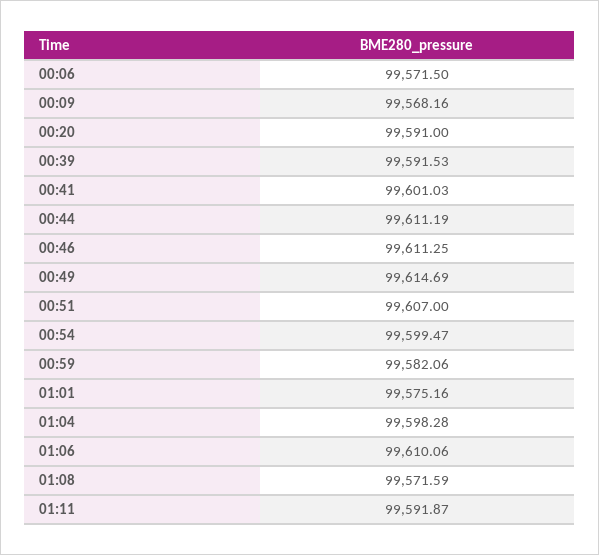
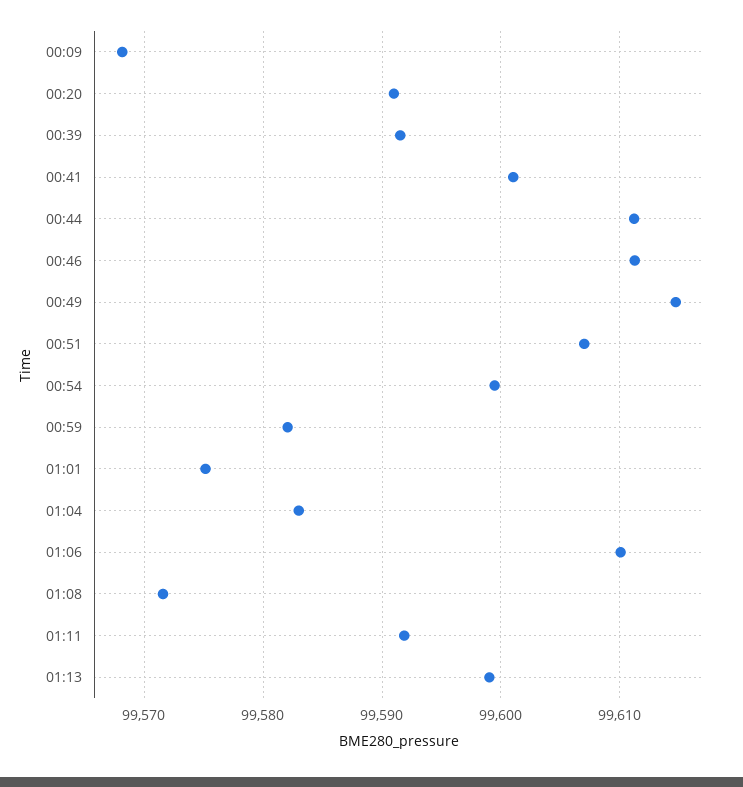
00:06: 99571.5 -> none
01:04: 99598.28 -> 99583
01:13: none -> 99599

